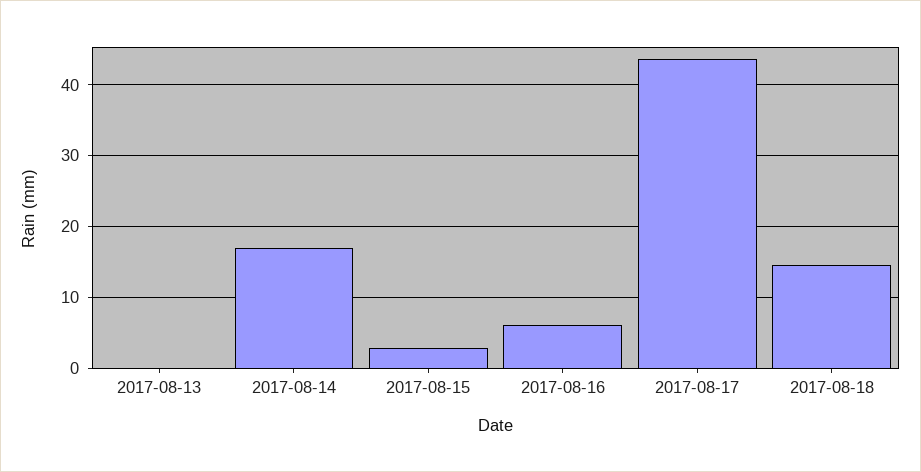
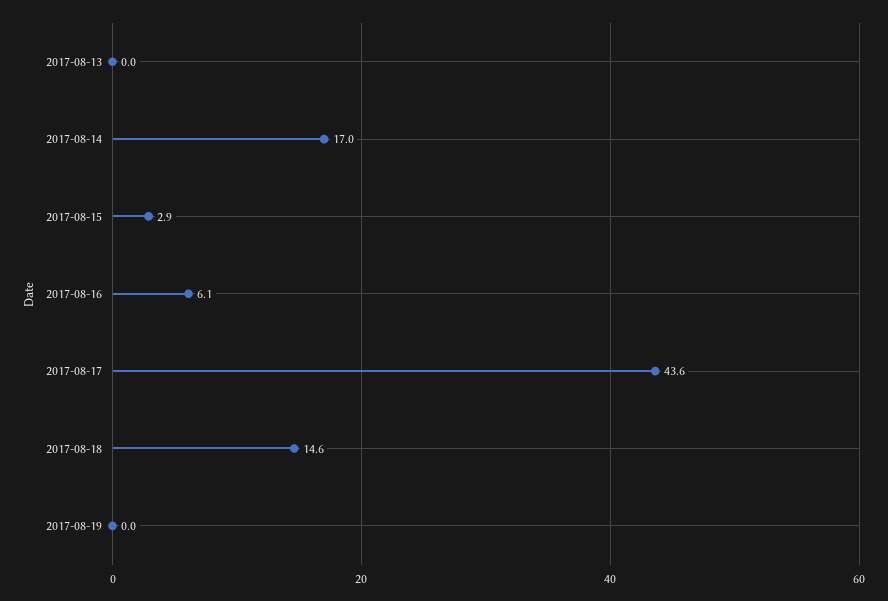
2017-08-19: none -> 0

